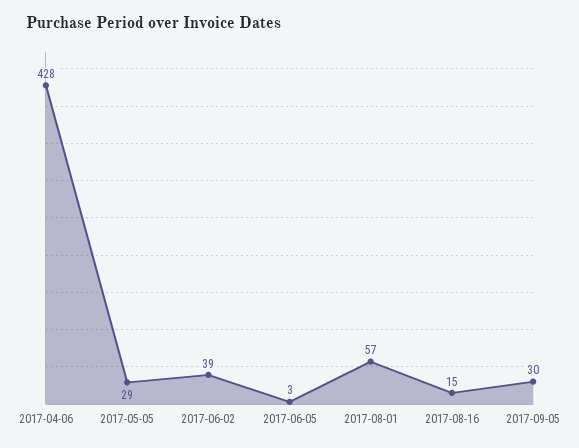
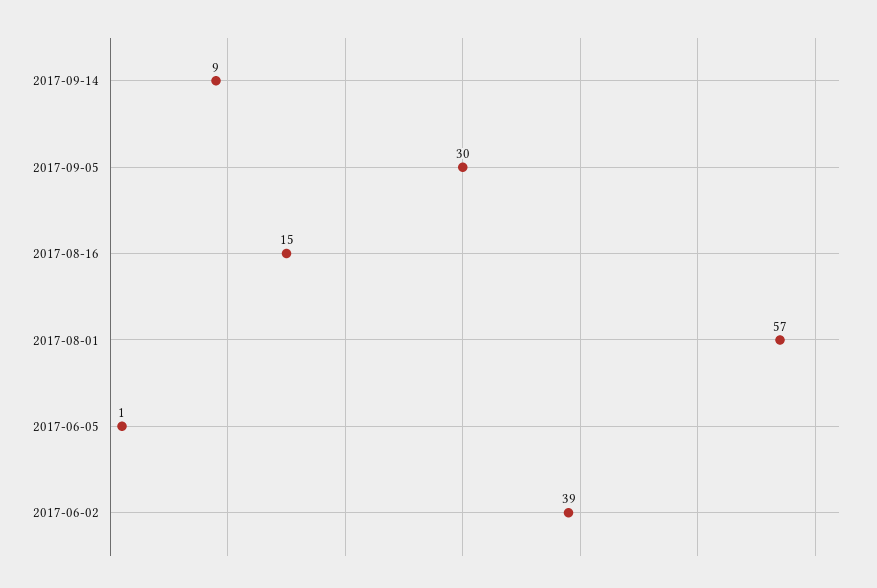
2017-04-06: 428 -> none
2017-05-05: 29 -> none
2017-06-05: 3 -> 1
2017-09-14: none -> 9

